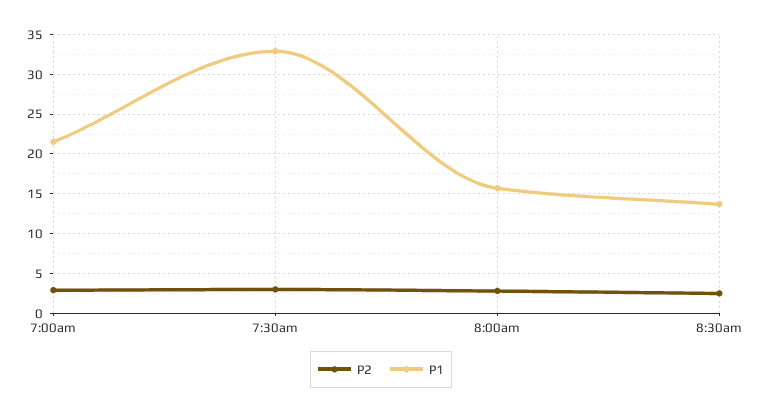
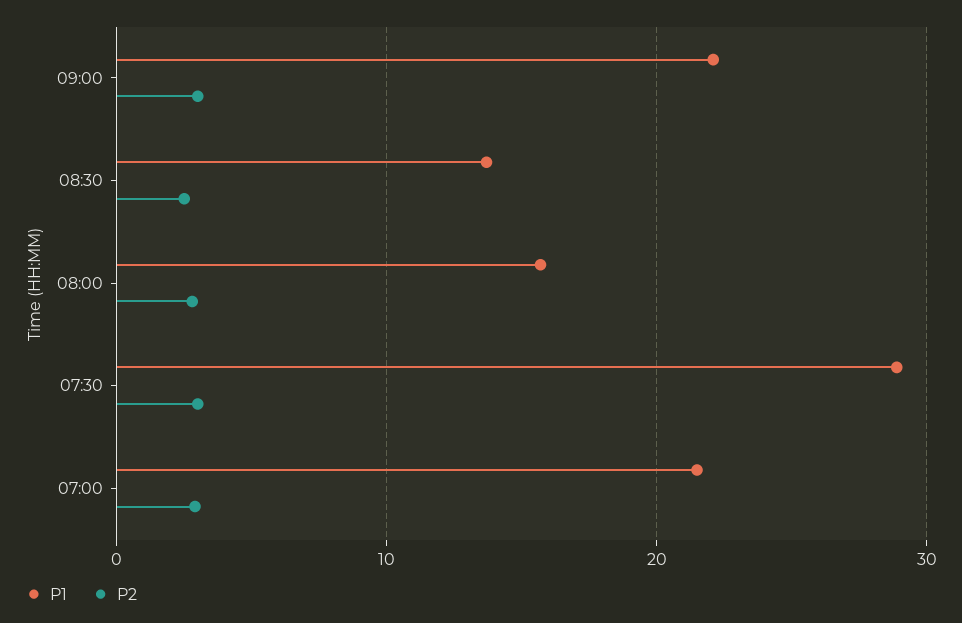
P1, 7:30am: 33 -> 29
P1, 09:00: none -> 22
P2, 09:00: none -> 3

